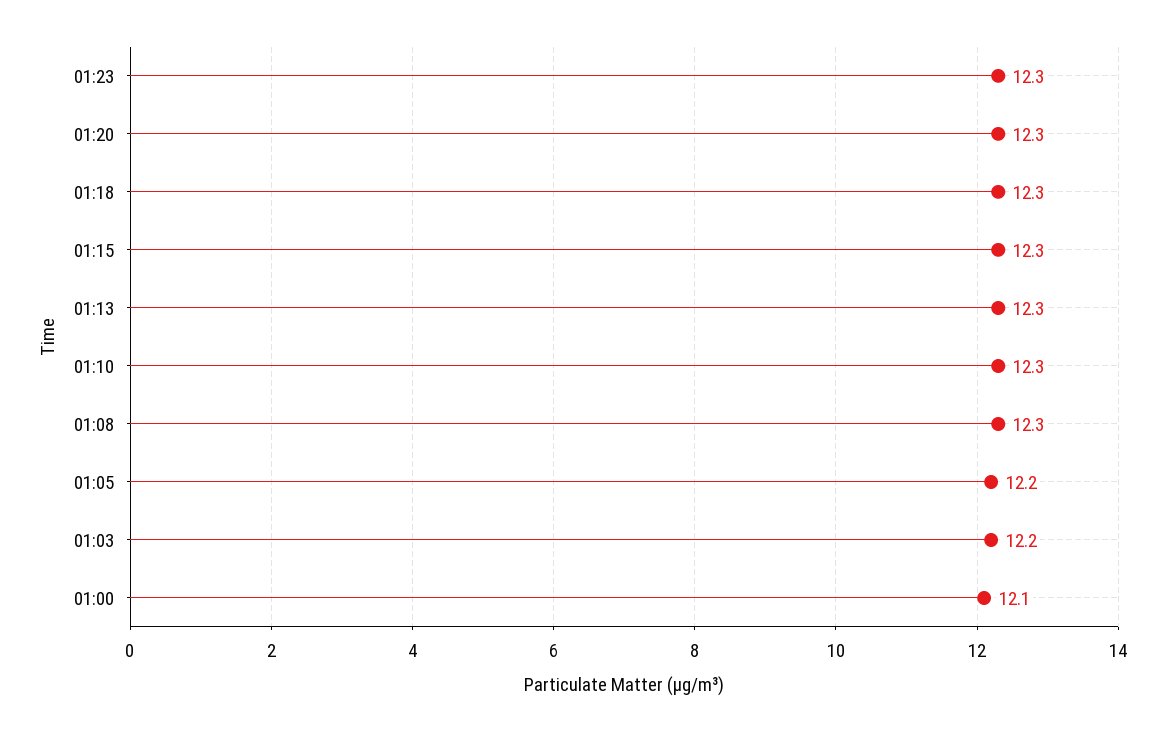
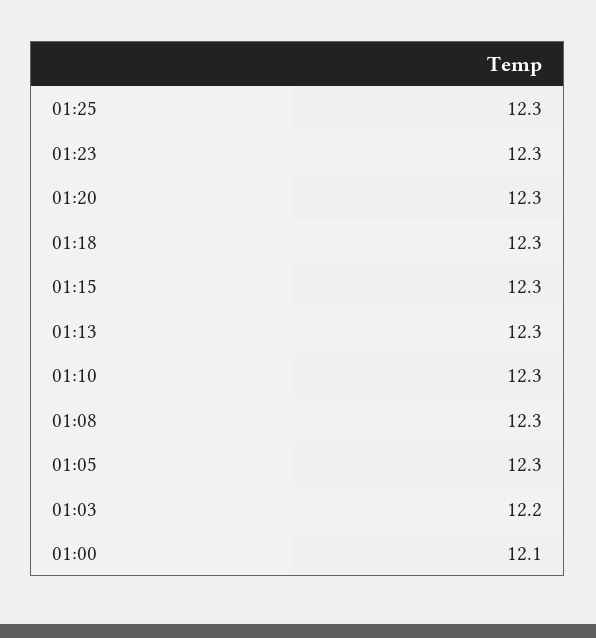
01:05: 12.2 -> 12.3
01:25: none -> 12.3

